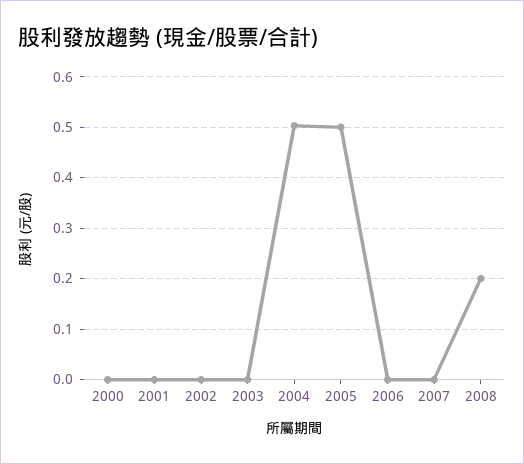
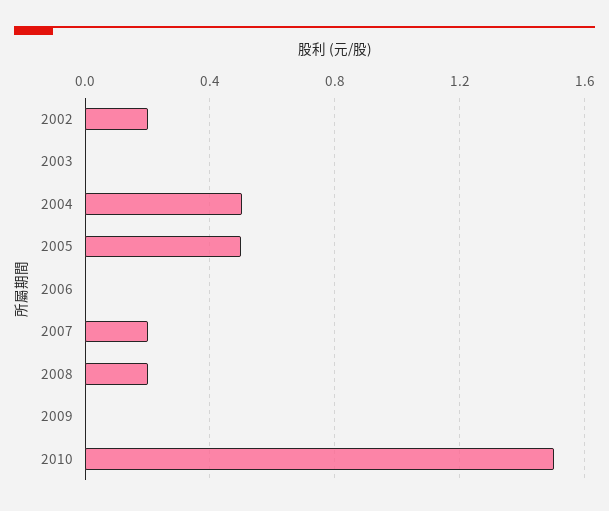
2000: 0 -> none
2001: 0 -> none
2002: 0 -> 0.2
2007: 0 -> 0.2
2009: none -> 0
2010: none -> 1.5

